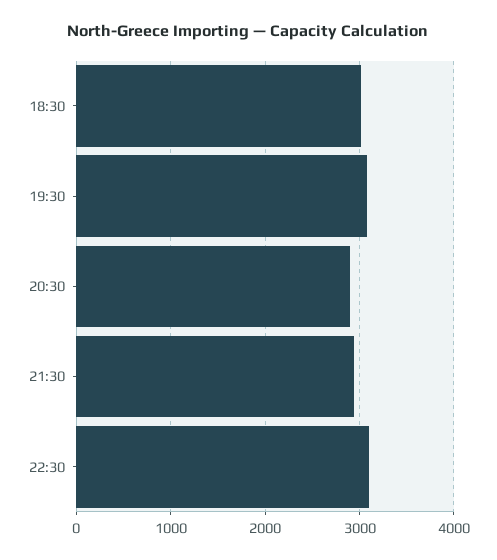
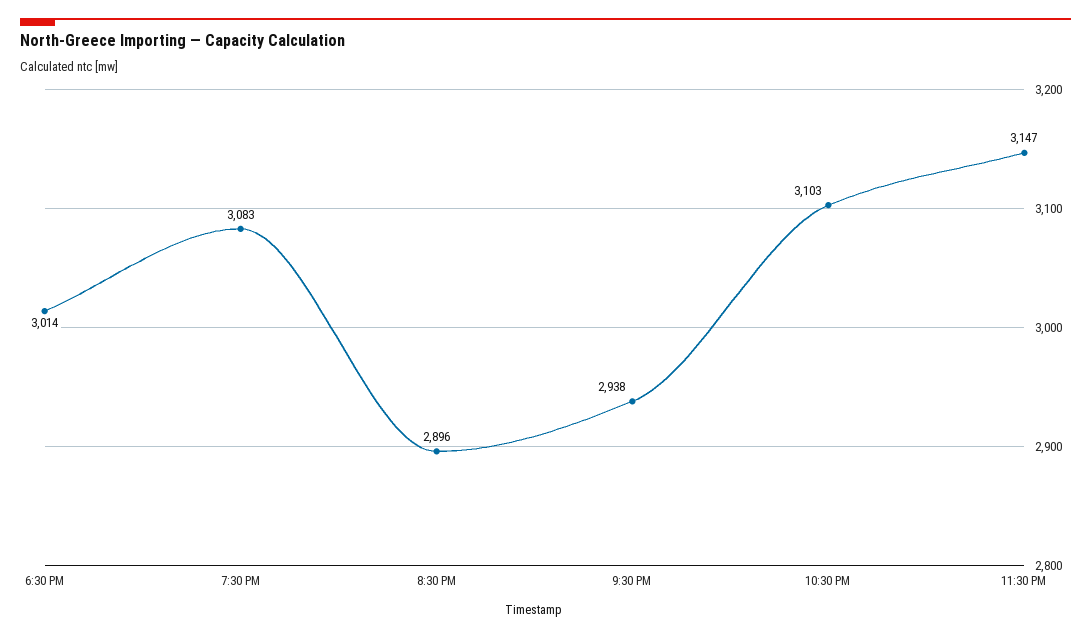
11:30 PM: none -> 3147

